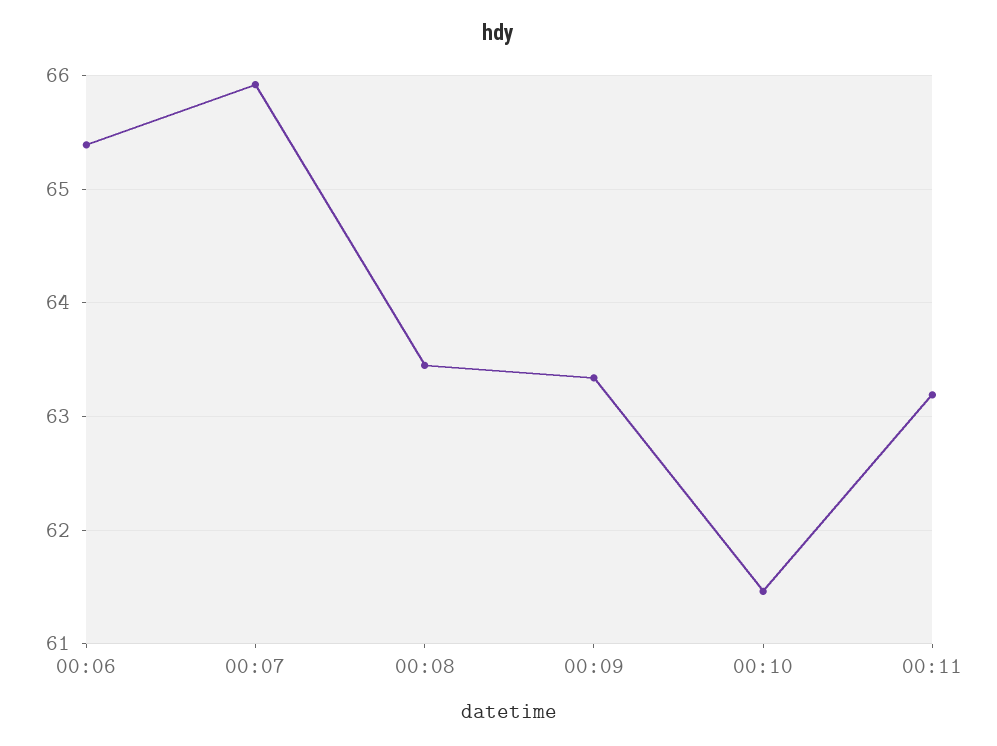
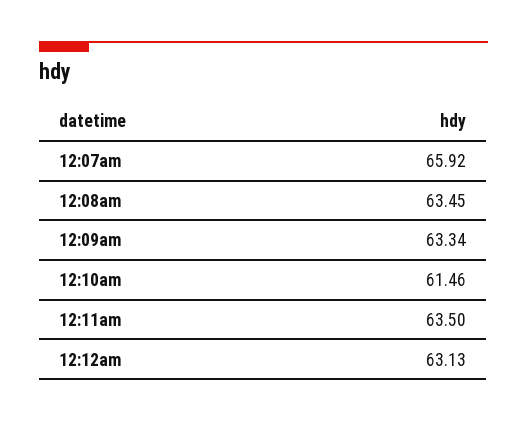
00:06: 65.4 -> none
00:11: 63.2 -> 63.5
12:12am: none -> 63.13

